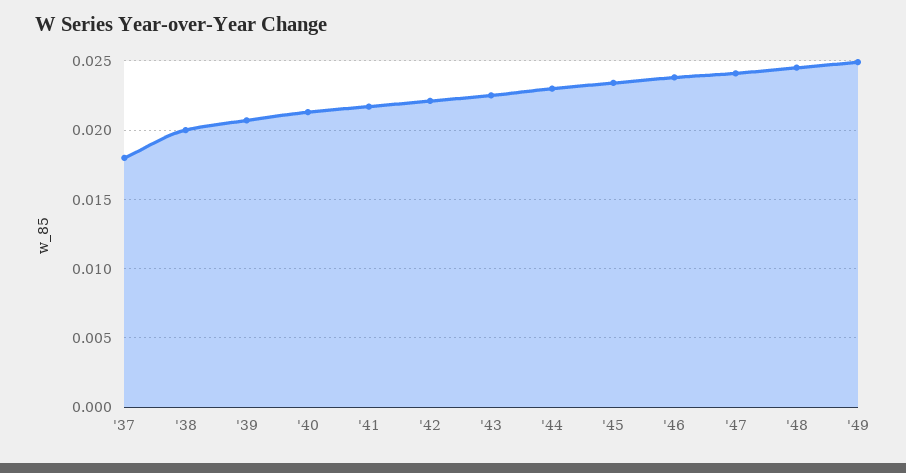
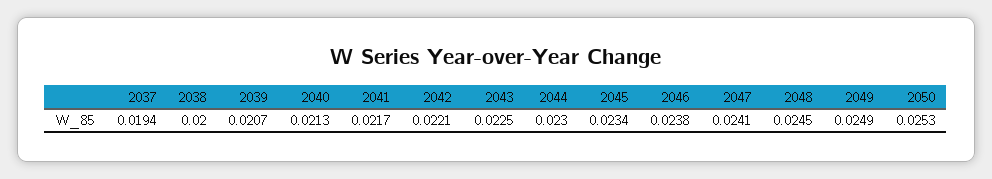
'37: 0.018 -> 0.0194
2050: none -> 0.0253

